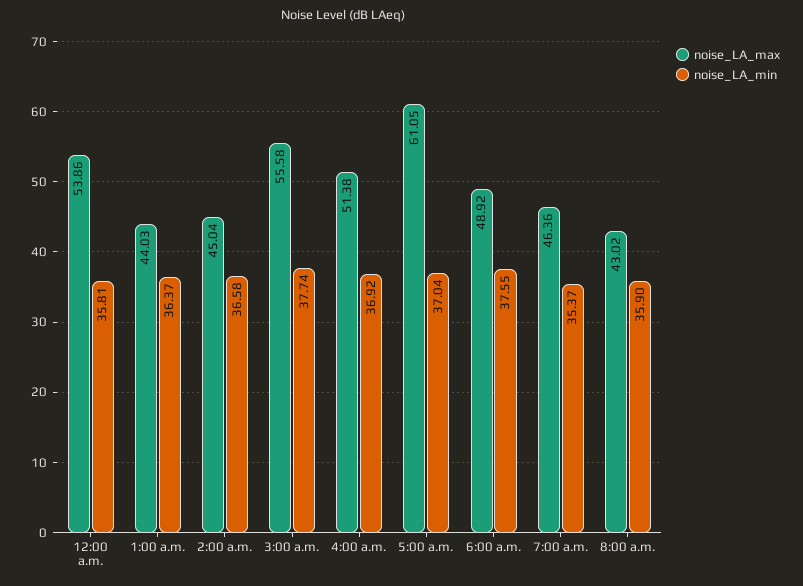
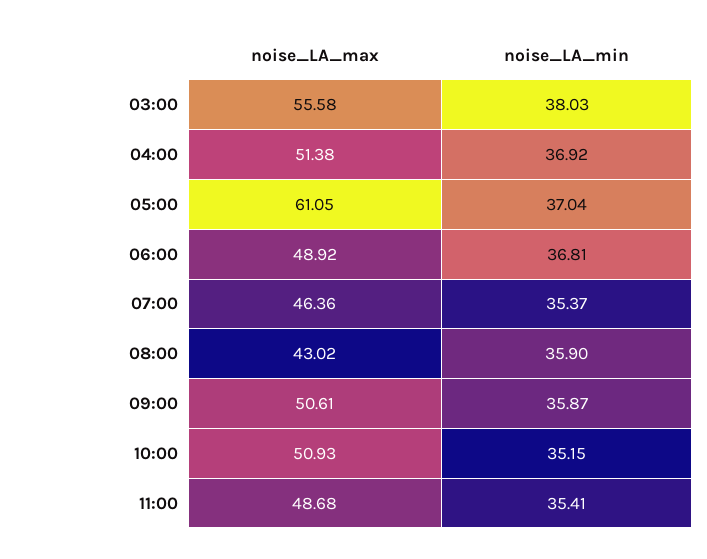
noise_LA_max, 12:00 a.m.: 53.86 -> none
noise_LA_min, 12:00 a.m.: 35.81 -> none
noise_LA_max, 1:00 a.m.: 44.03 -> none
noise_LA_min, 1:00 a.m.: 36.37 -> none
noise_LA_max, 2:00 a.m.: 45.04 -> none
noise_LA_min, 2:00 a.m.: 36.58 -> none
noise_LA_min, 3:00 a.m.: 37.74 -> 38.03
noise_LA_min, 6:00 a.m.: 37.55 -> 36.81
noise_LA_max, 09:00: none -> 50.61
noise_LA_min, 09:00: none -> 35.87
noise_LA_max, 10:00: none -> 50.93
noise_LA_min, 10:00: none -> 35.15
noise_LA_max, 11:00: none -> 48.68
noise_LA_min, 11:00: none -> 35.41

